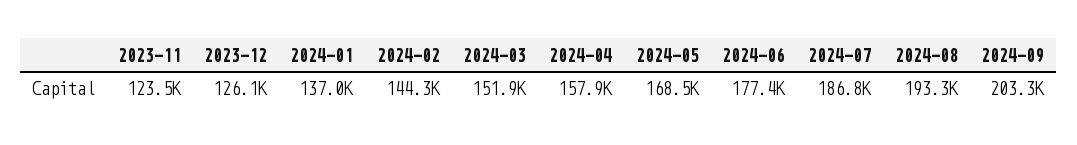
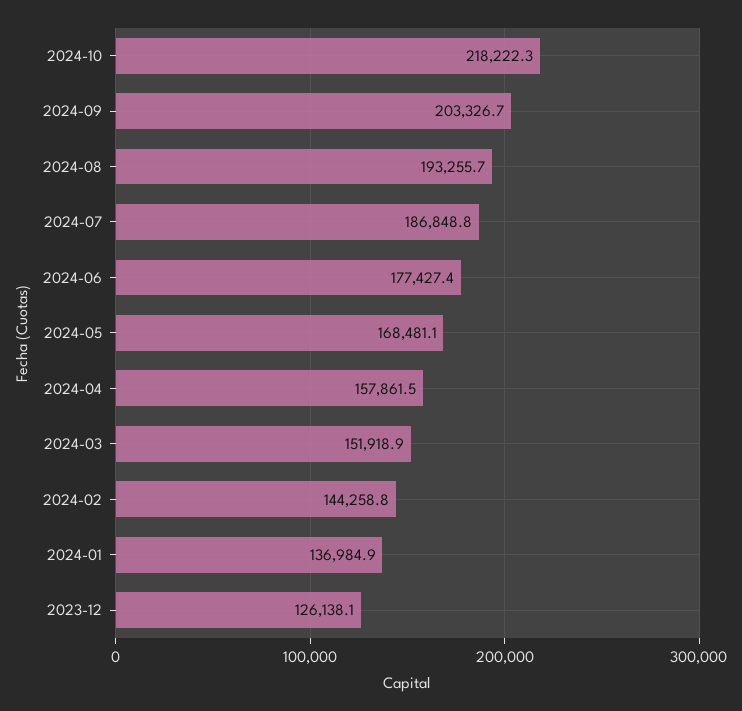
2023-11: 123500 -> none
2024-10: none -> 218222.3

